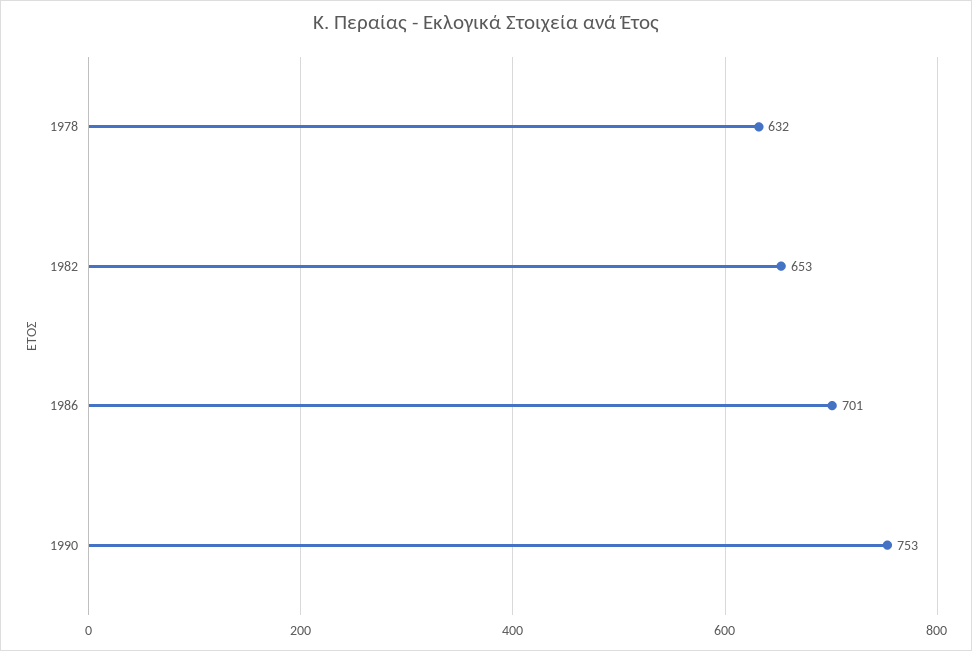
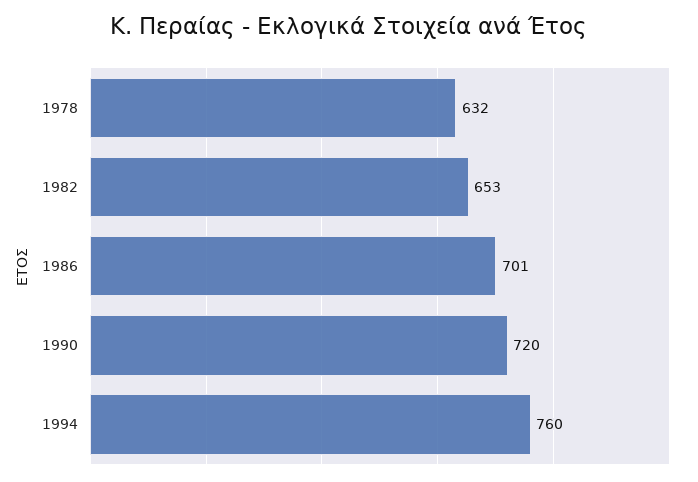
1990: 753 -> 720
1994: none -> 760

